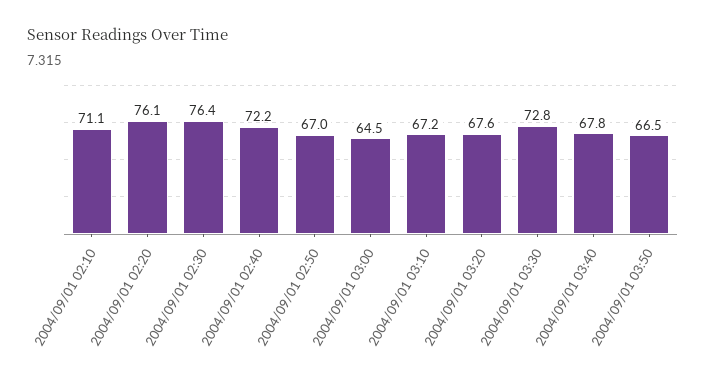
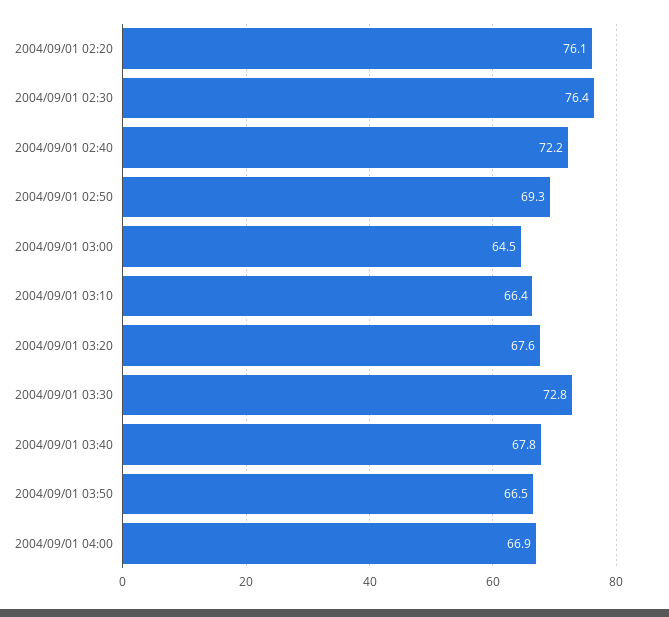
2004/09/01 02:10: 71.1 -> none
2004/09/01 02:50: 67 -> 69.3
2004/09/01 03:10: 67.2 -> 66.4
2004/09/01 04:00: none -> 66.9

